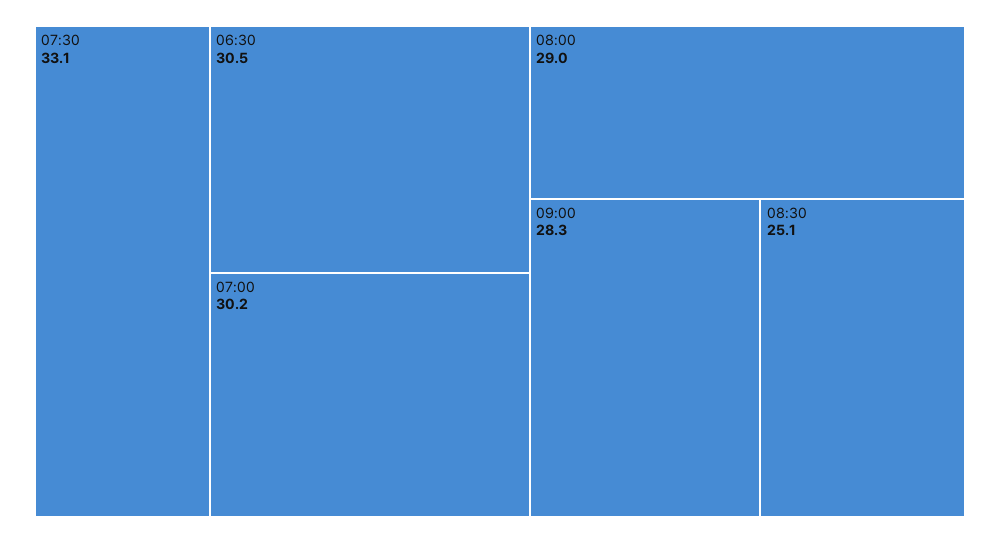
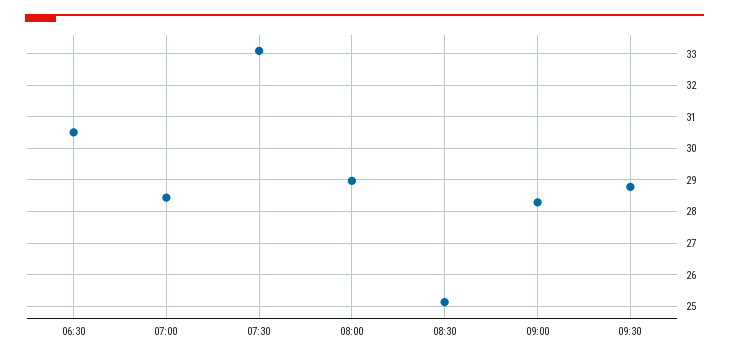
07:00: 30.2 -> 28.4
09:30: none -> 28.8

